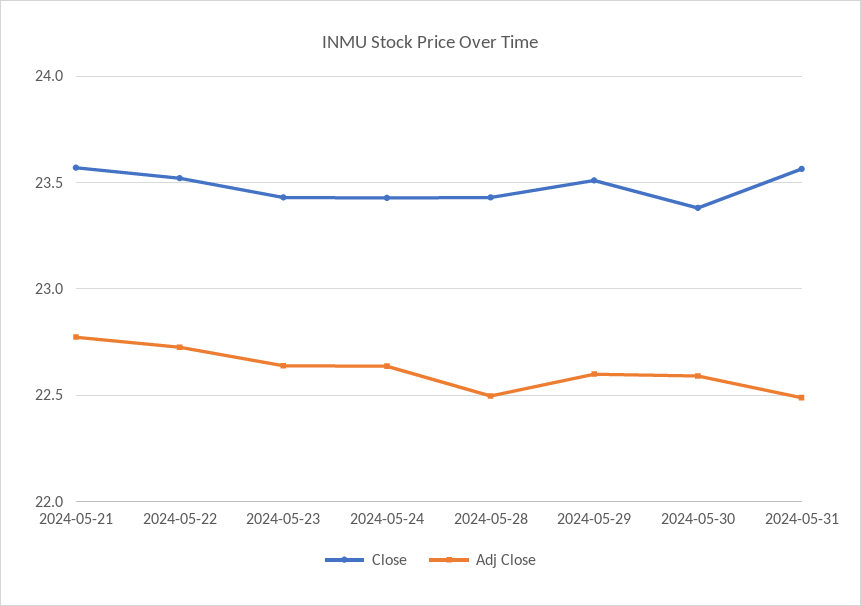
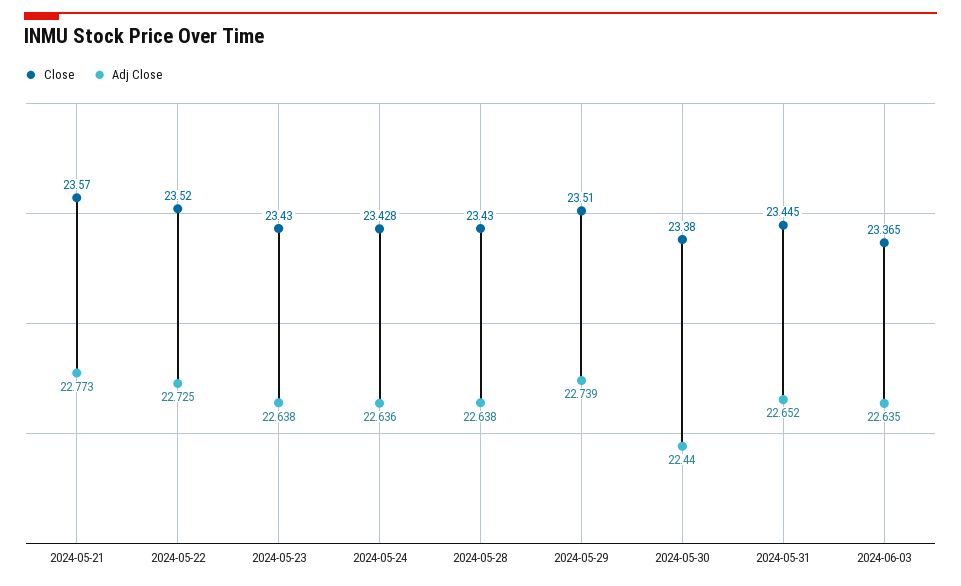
Adj Close, 2024-05-28: 22.5 -> 22.638
Adj Close, 2024-05-29: 22.6 -> 22.739
Adj Close, 2024-05-30: 22.6 -> 22.44
Close, 2024-05-31: 23.55 -> 23.445
Adj Close, 2024-05-31: 22.5 -> 22.652
Close, 2024-06-03: none -> 23.365
Adj Close, 2024-06-03: none -> 22.635

